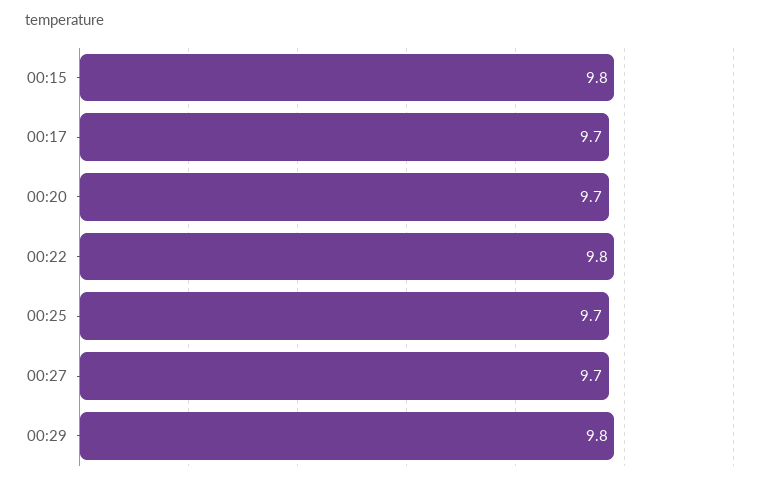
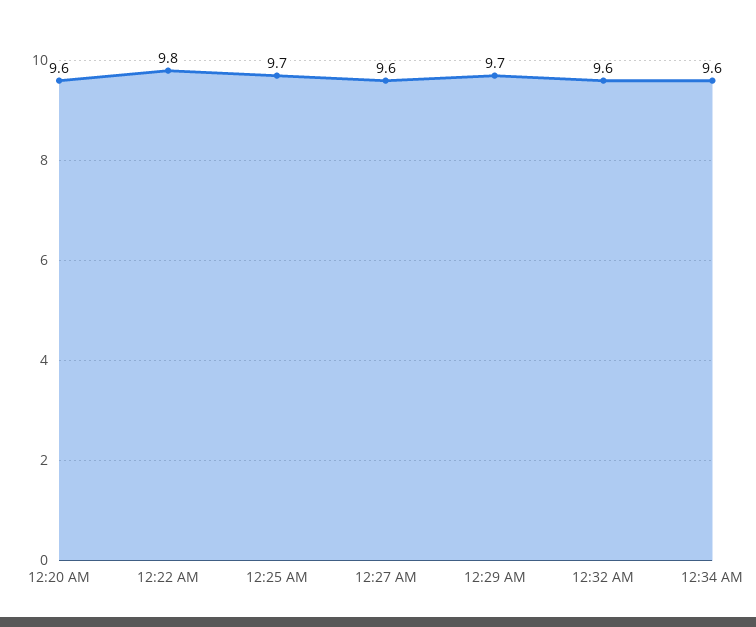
00:15: 9.8 -> none
00:17: 9.7 -> none
00:20: 9.7 -> 9.6
00:27: 9.7 -> 9.6
00:29: 9.8 -> 9.7
12:32 AM: none -> 9.6
12:34 AM: none -> 9.6

